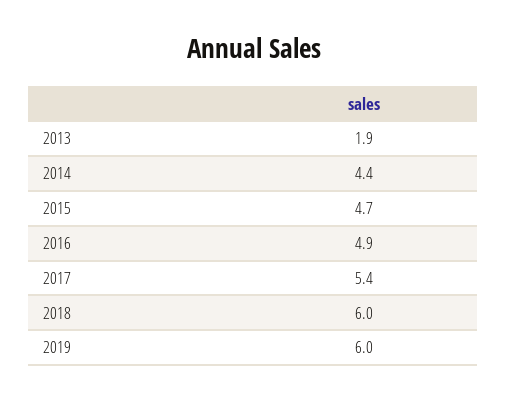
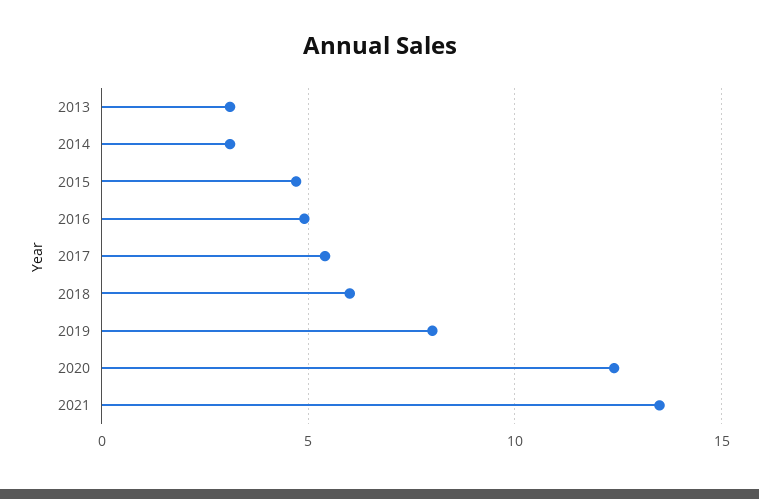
2013: 1.9 -> 3
2014: 4.4 -> 3
2019: 6 -> 8
2020: none -> 12.5
2021: none -> 13.5

